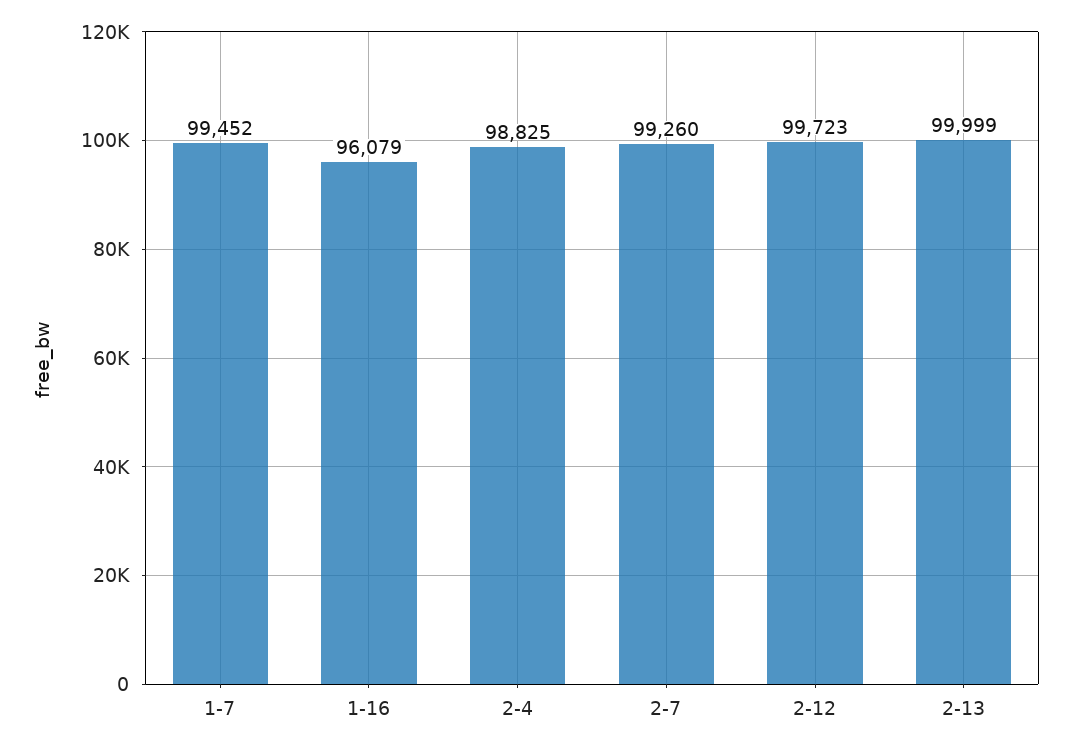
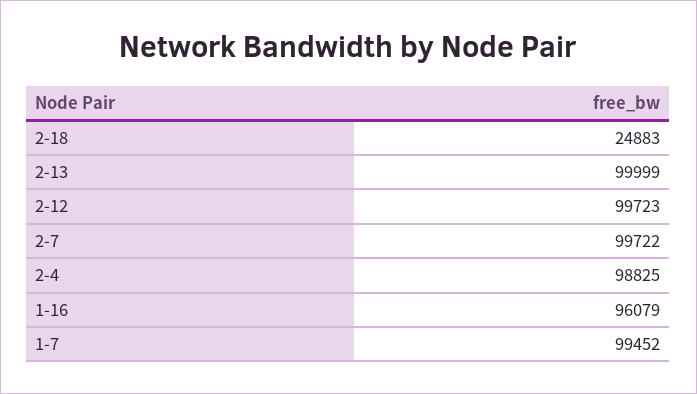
2-7: 99260 -> 99722
2-18: none -> 24883

